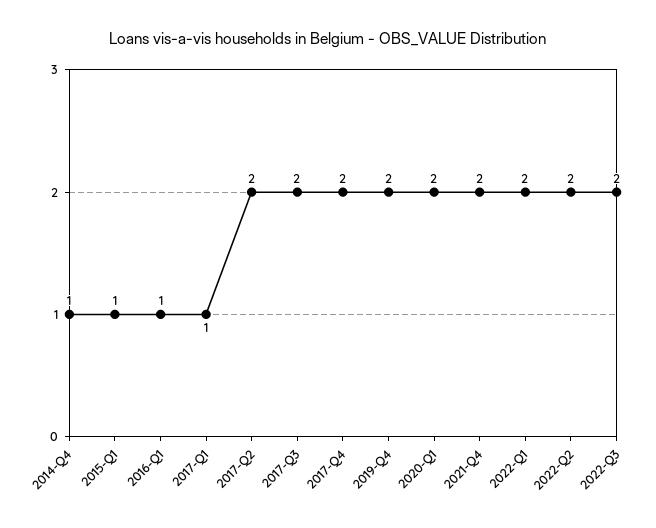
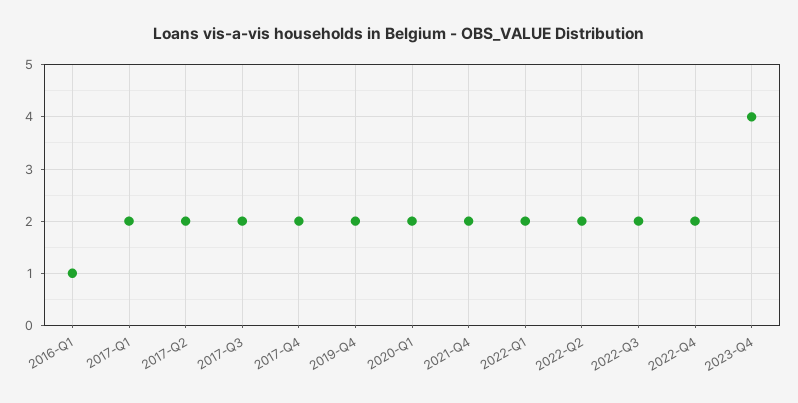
2014-Q4: 1 -> none
2015-Q1: 1 -> none
2017-Q1: 1 -> 2
2022-Q4: none -> 2
2023-Q4: none -> 4

